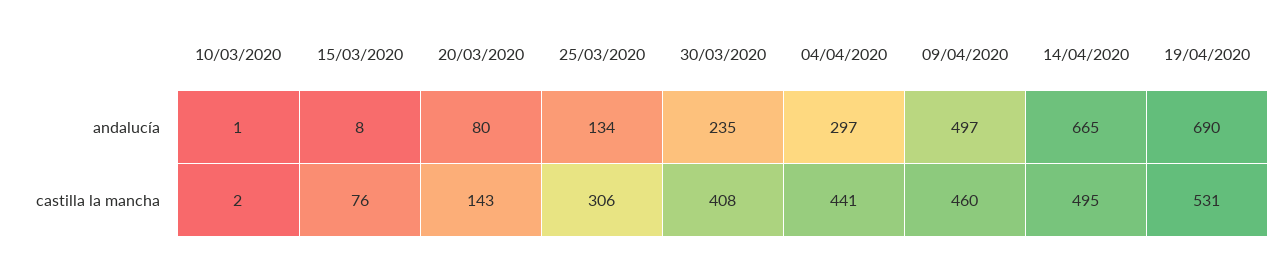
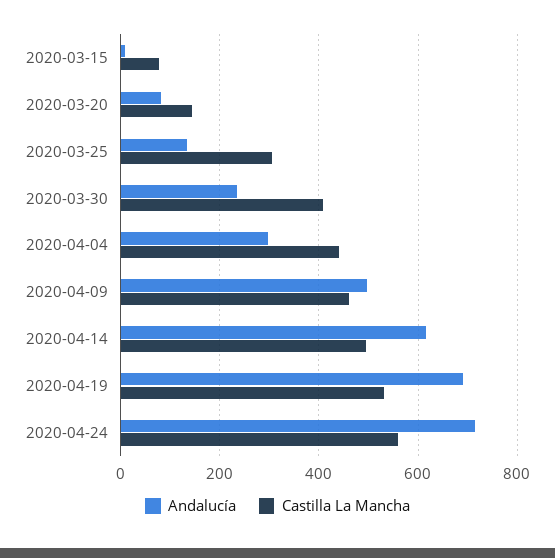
andalucía, 10/03/2020: 1 -> none
andalucía, 14/04/2020: 665 -> 620
castilla la mancha, 10/03/2020: 2 -> none
andalucía, 2020-04-24: none -> 720
castilla la mancha, 2020-04-24: none -> 560

